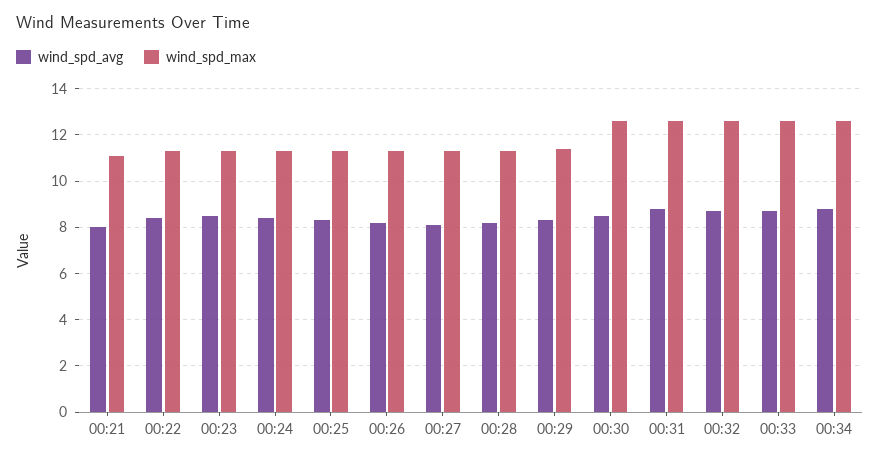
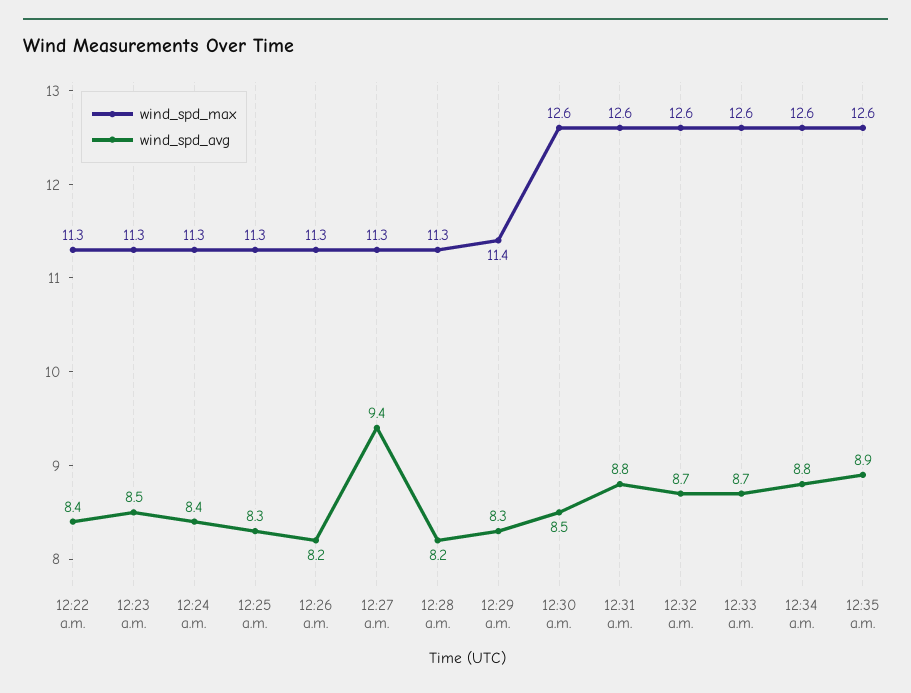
wind_spd_avg, 00:21: 8 -> none
wind_spd_max, 00:21: 11 -> none
wind_spd_avg, 00:27: 8 -> 9.4
wind_spd_max, 12:35 a.m.: none -> 12.6
wind_spd_avg, 12:35 a.m.: none -> 8.9

